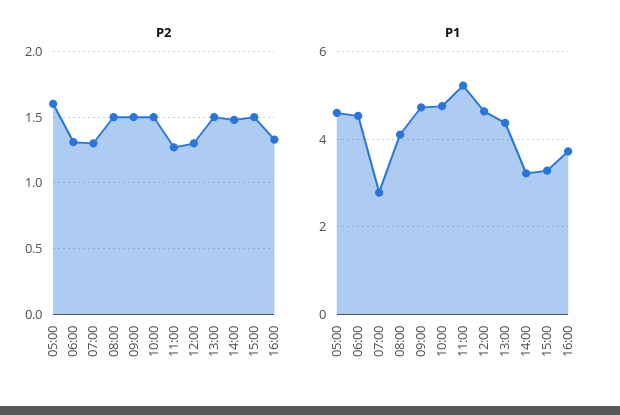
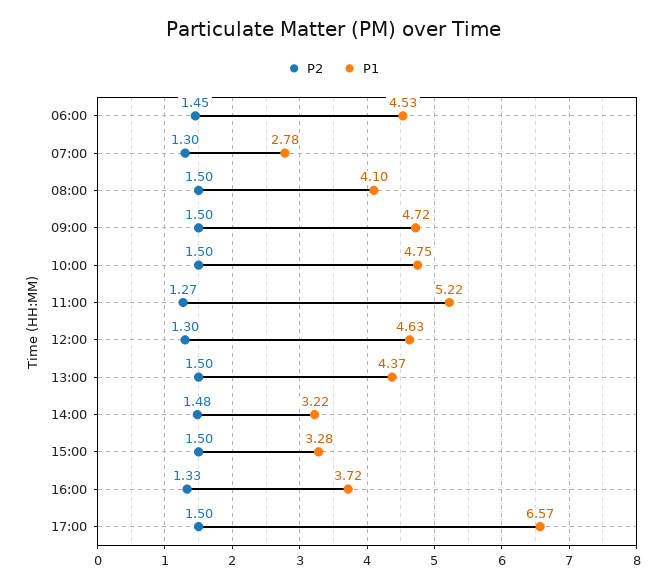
P2, 05:00: 1.6 -> none
P2, 06:00: 1.3 -> 1.45
P1, 05:00: 4.6 -> none
P2, 17:00: none -> 1.5
P1, 17:00: none -> 6.57

